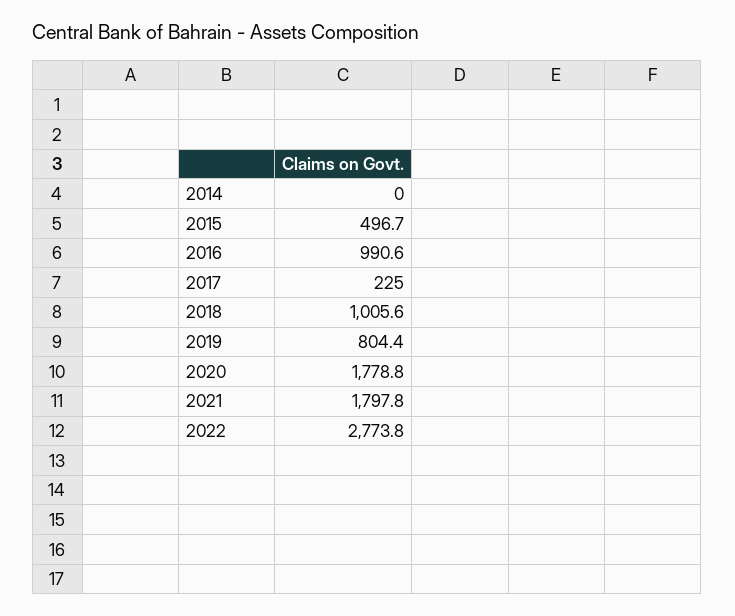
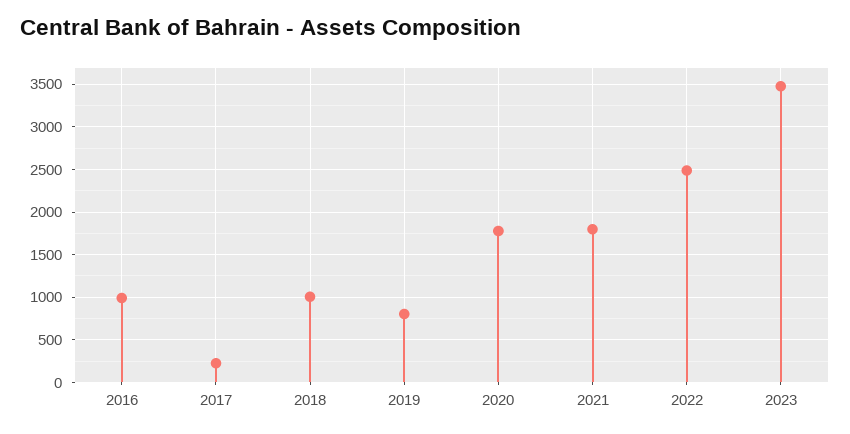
2014: 0 -> none
2015: 496.7 -> none
2022: 2773.8 -> 2500
2023: none -> 3500

